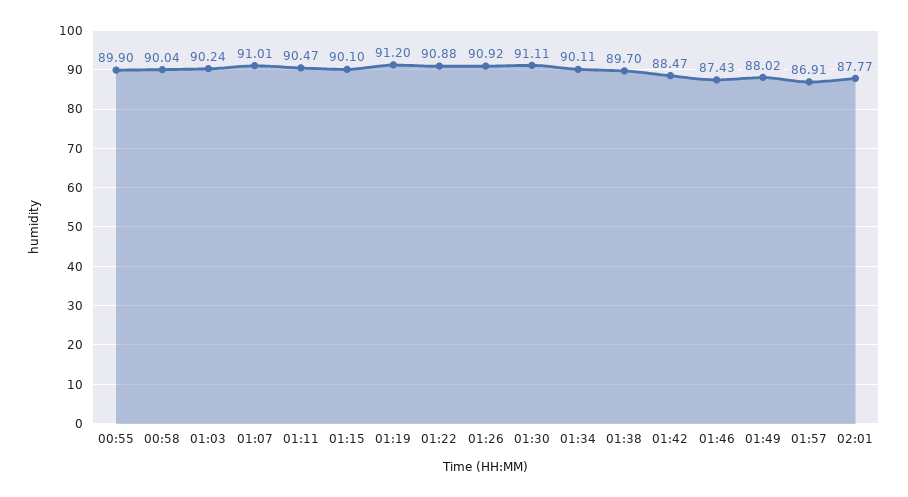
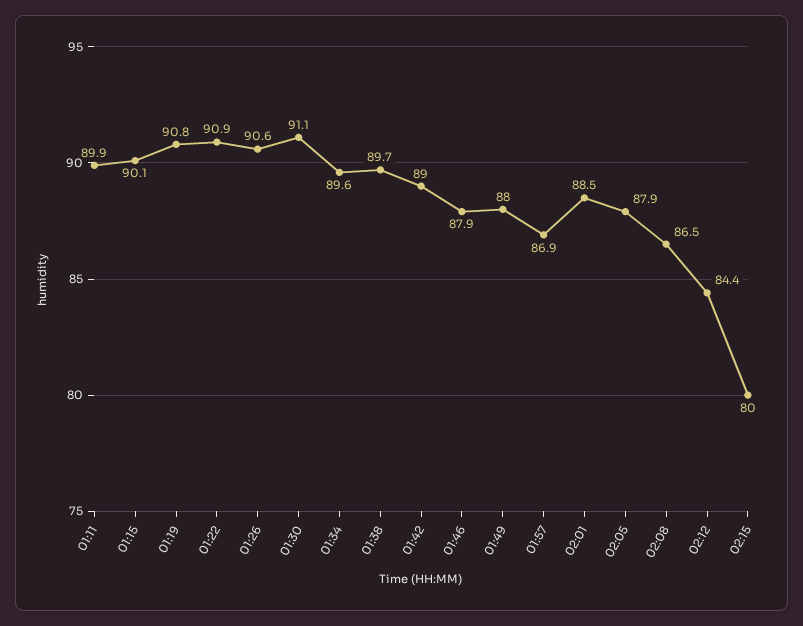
00:55: 89.9 -> none
00:58: 90.04 -> none
01:03: 90.24 -> none
01:07: 91.01 -> none
01:11: 90.47 -> 89.9
01:19: 91.2 -> 90.8
01:26: 90.92 -> 90.6
01:34: 90.11 -> 89.6
01:42: 88.47 -> 89
01:46: 87.43 -> 87.9
02:01: 87.77 -> 88.5
02:05: none -> 87.9
02:08: none -> 86.5
02:12: none -> 84.4
02:15: none -> 80

